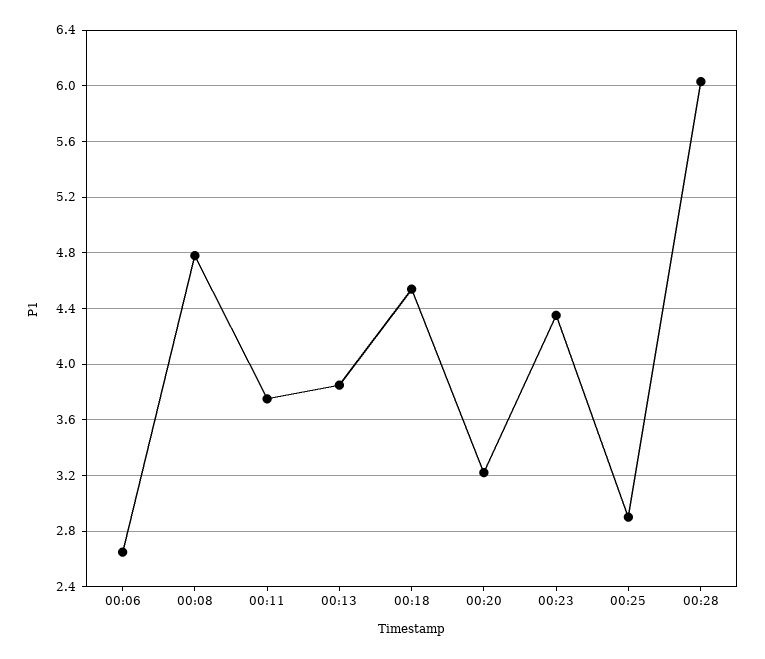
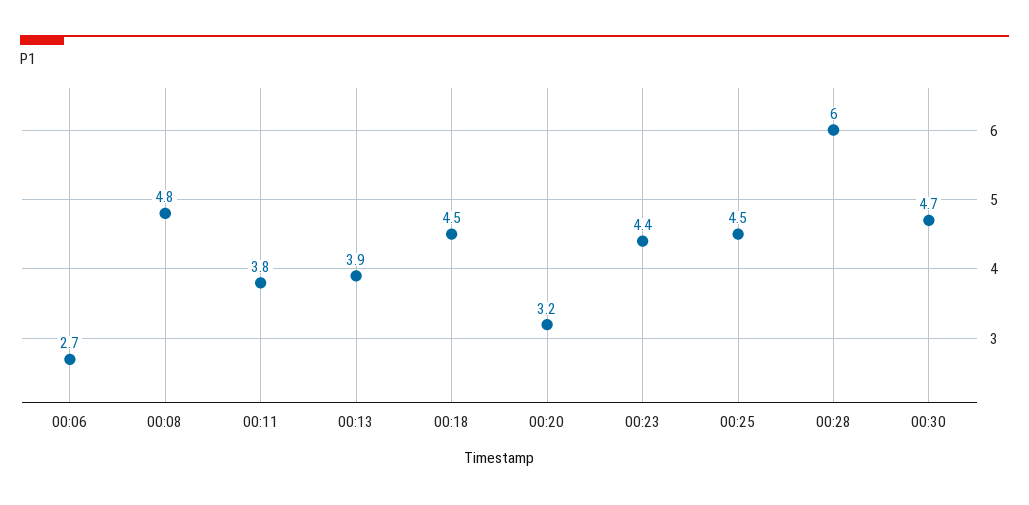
00:25: 2.9 -> 4.5
00:30: none -> 4.7

